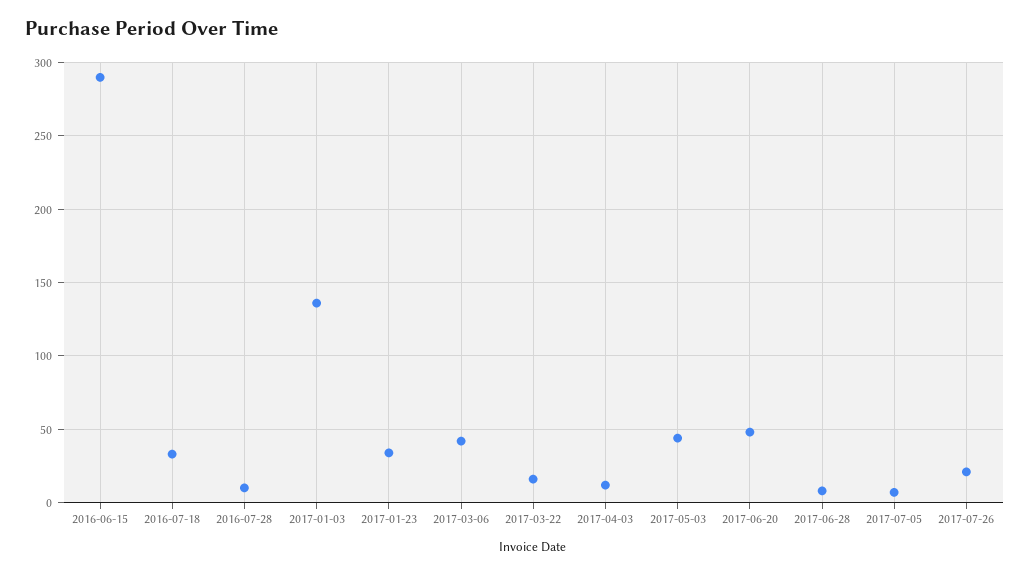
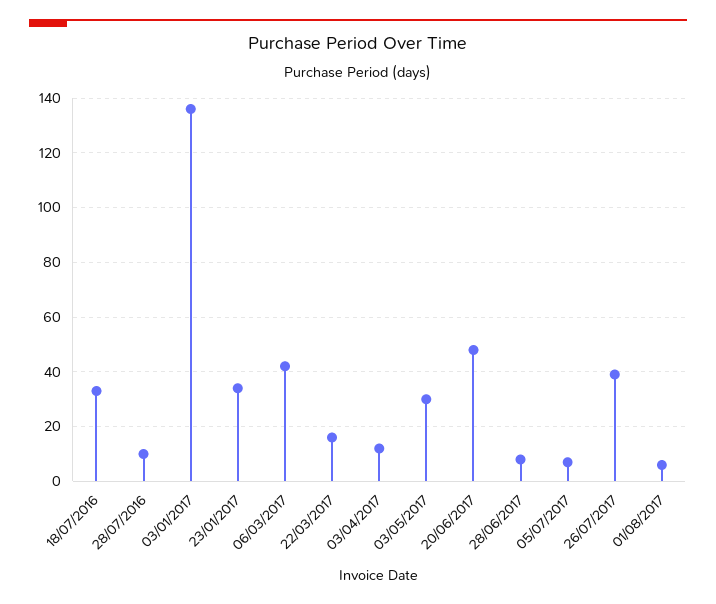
2016-06-15: 290 -> none
2017-05-03: 45 -> 30
2017-07-26: 20 -> 40
01/08/2017: none -> 5

